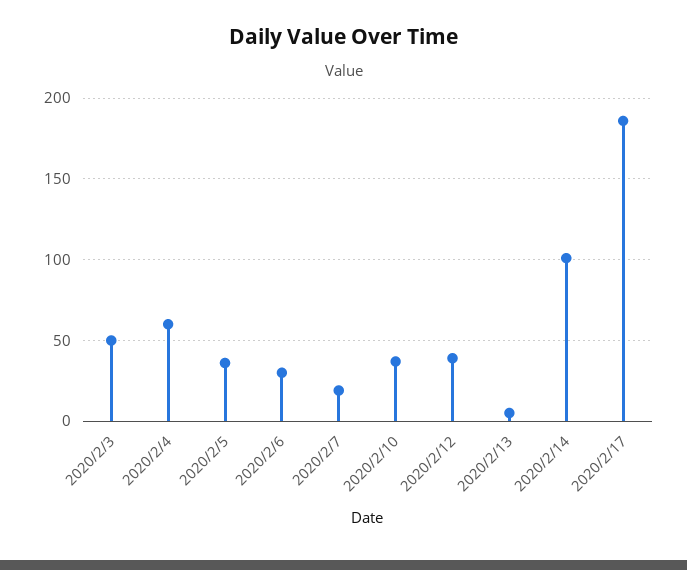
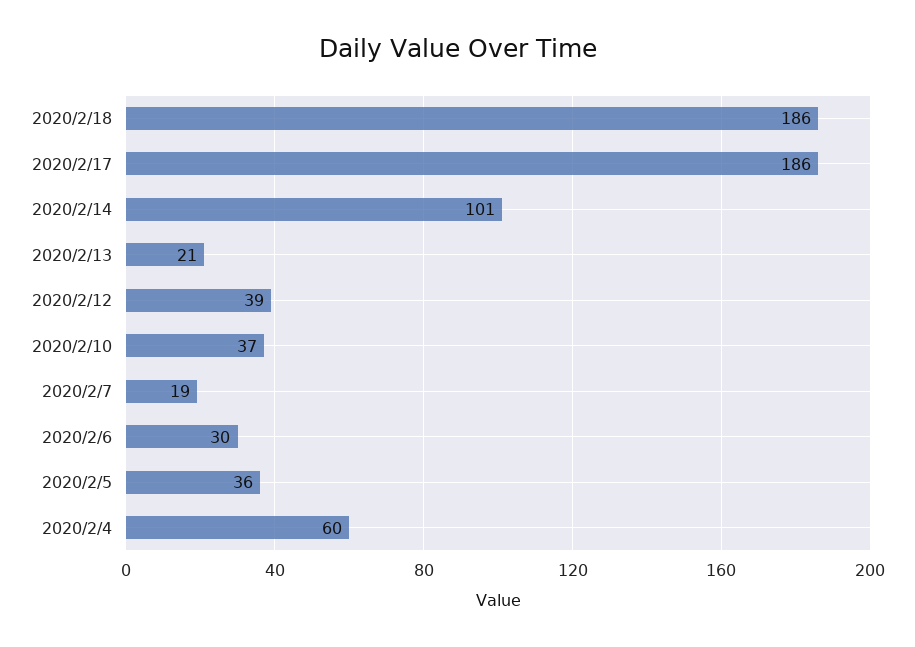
2020/2/3: 50 -> none
2020/2/13: 5 -> 21
2020/2/18: none -> 186

